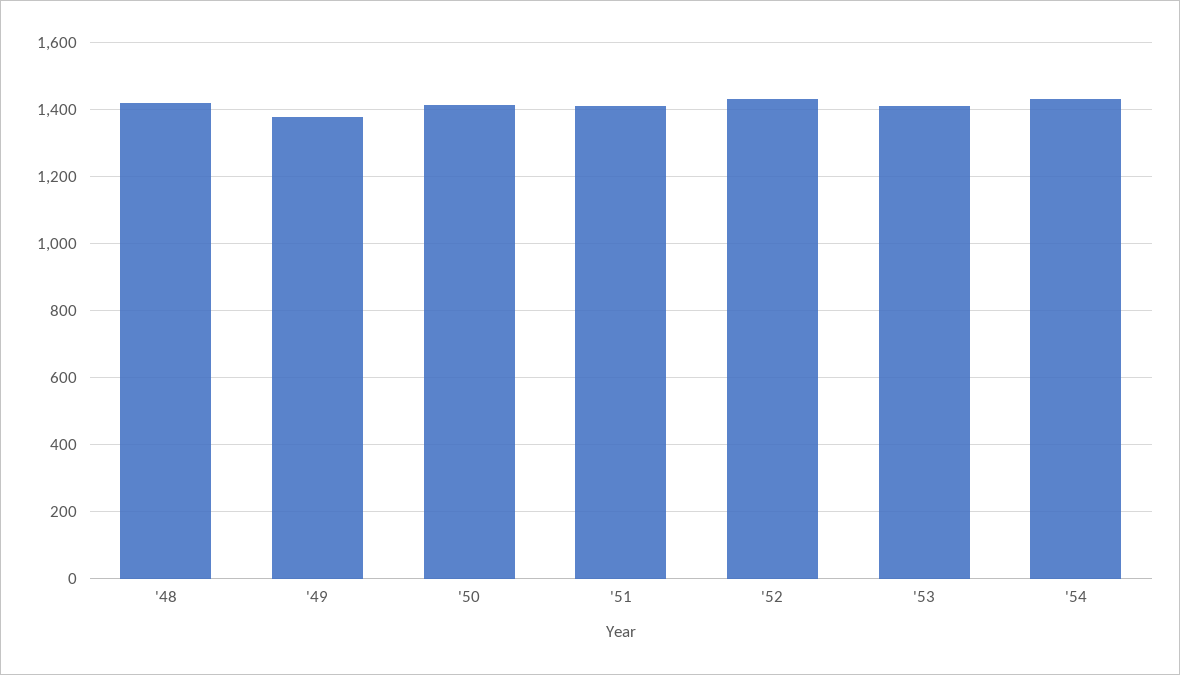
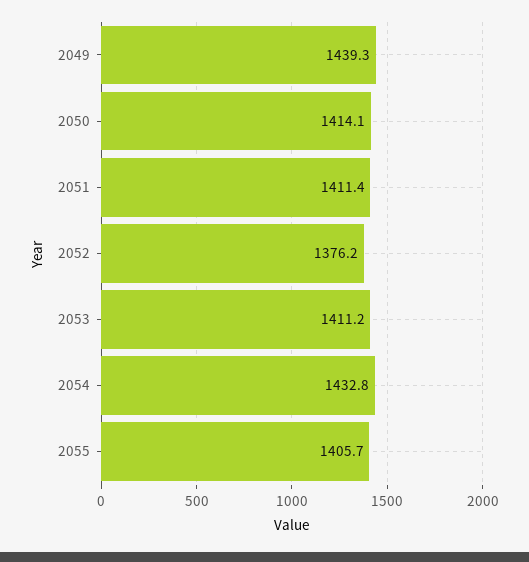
'48: 1420 -> none
'49: 1380 -> 1439.3
'52: 1440 -> 1376.2
2055: none -> 1405.7

